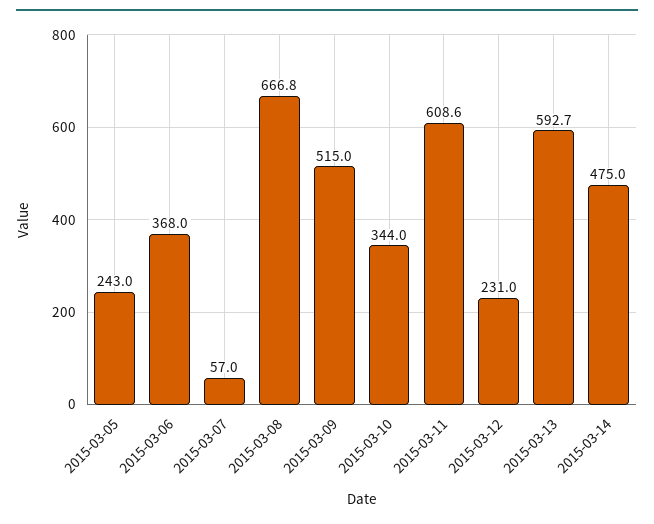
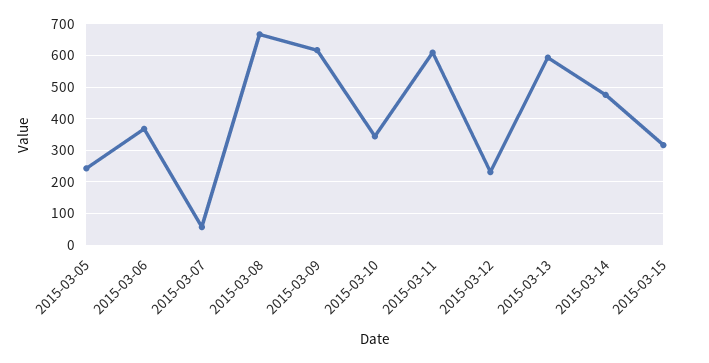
2015-03-09: 515 -> 620
2015-03-15: none -> 320

